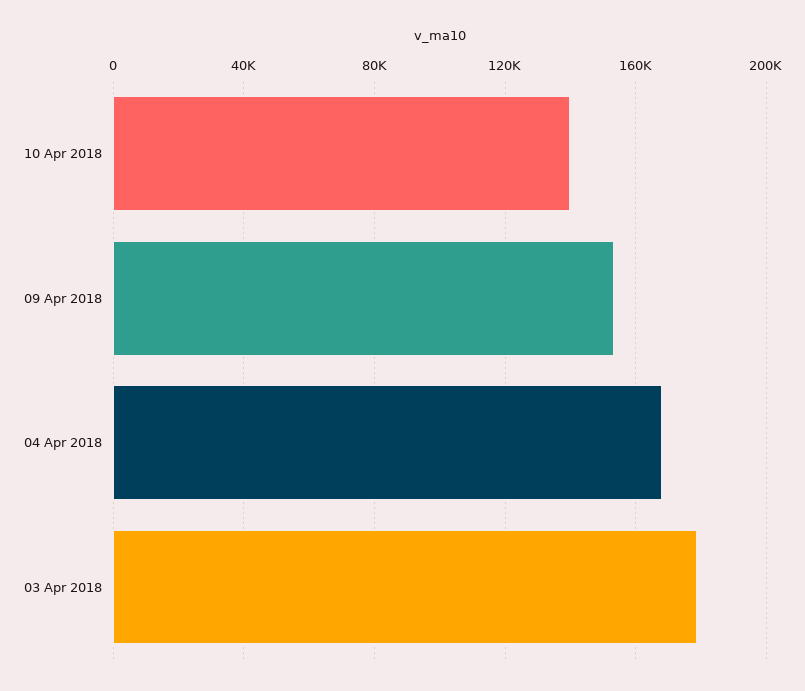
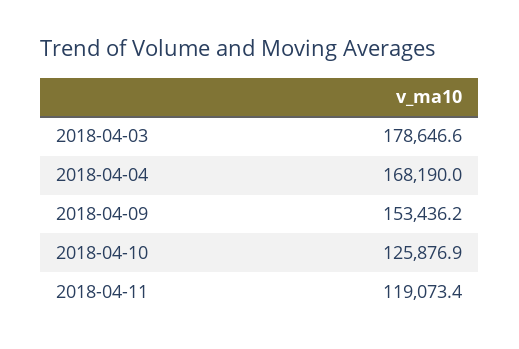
10 Apr 2018: 140000 -> 125876.9
2018-04-11: none -> 119073.4

